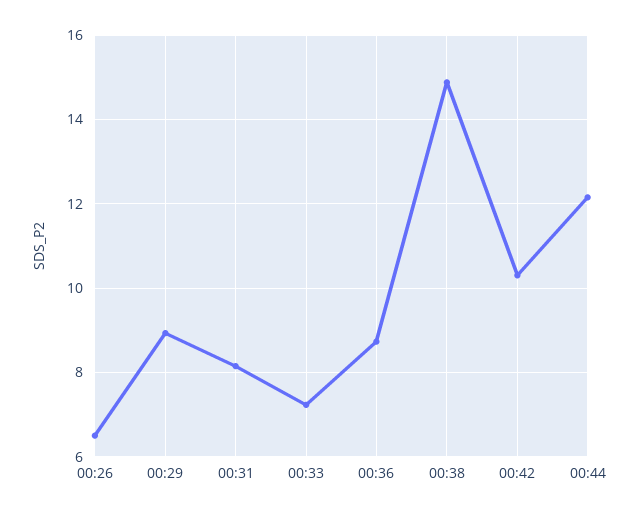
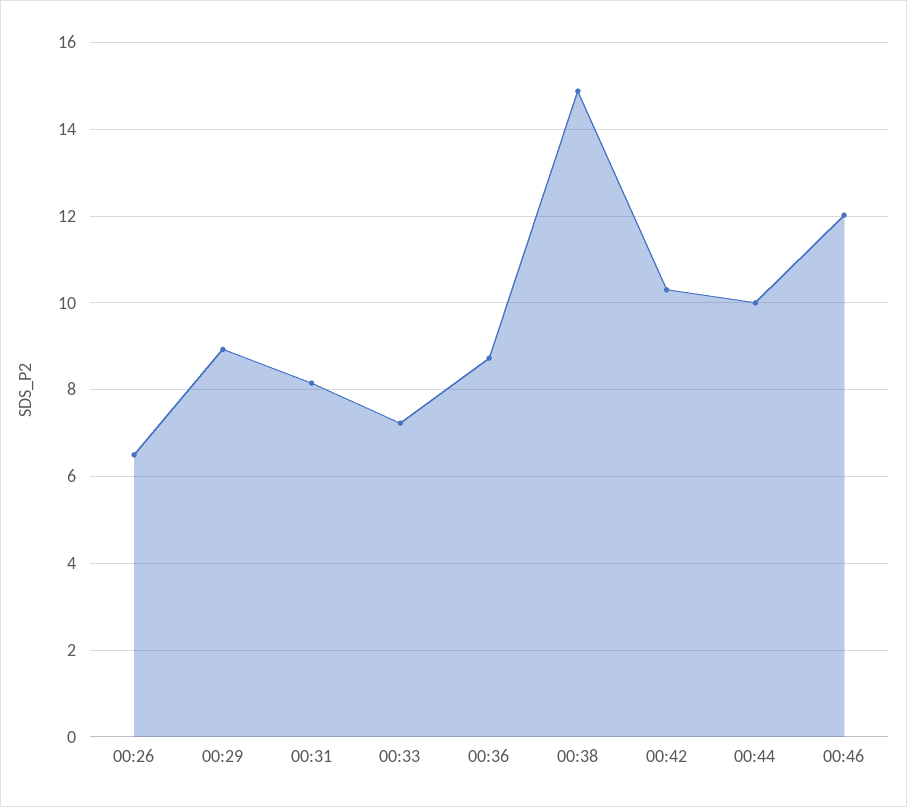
00:44: 12.2 -> 10
00:46: none -> 12

